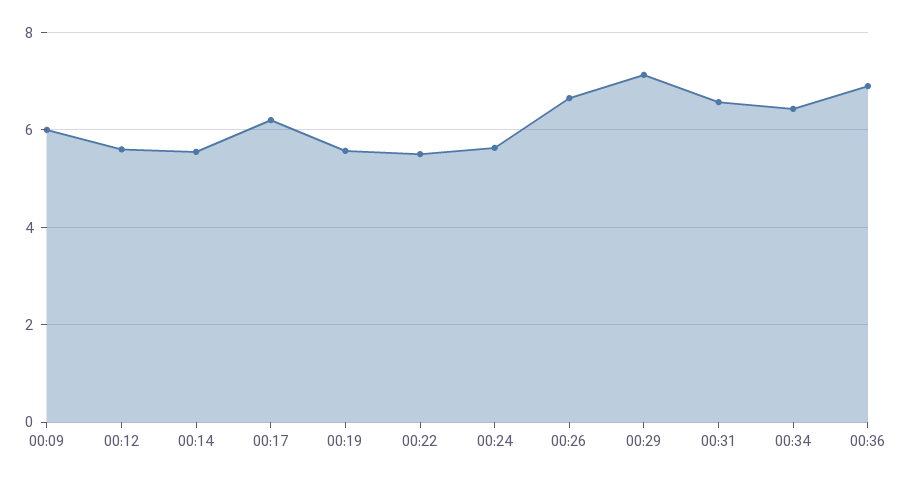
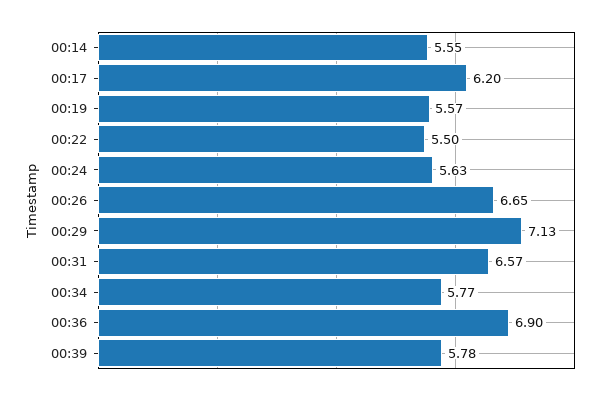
00:09: 6 -> none
00:12: 5.6 -> none
00:34: 6.4 -> 5.77
00:39: none -> 5.78

